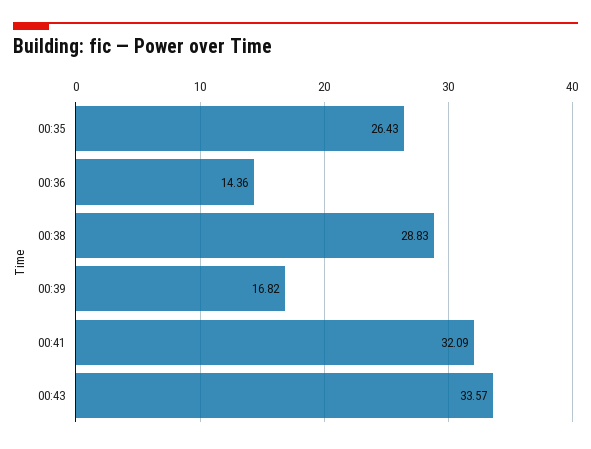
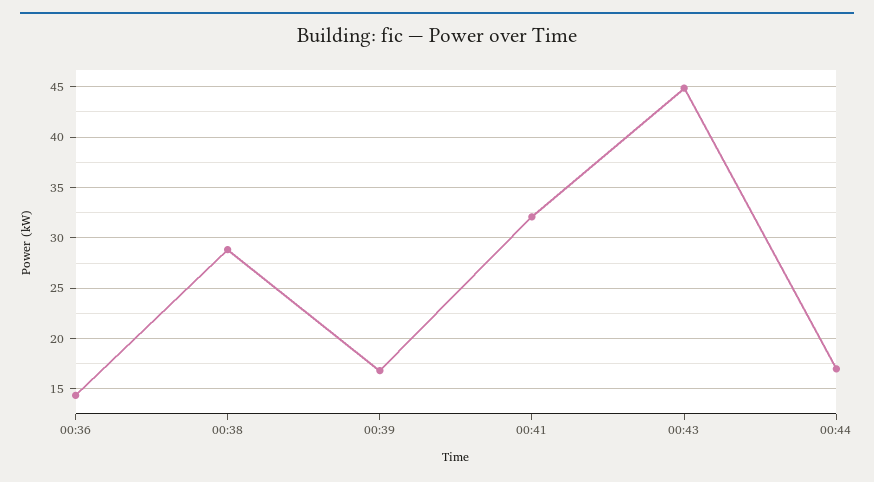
00:35: 26.43 -> none
00:43: 33.57 -> 45
00:44: none -> 17

